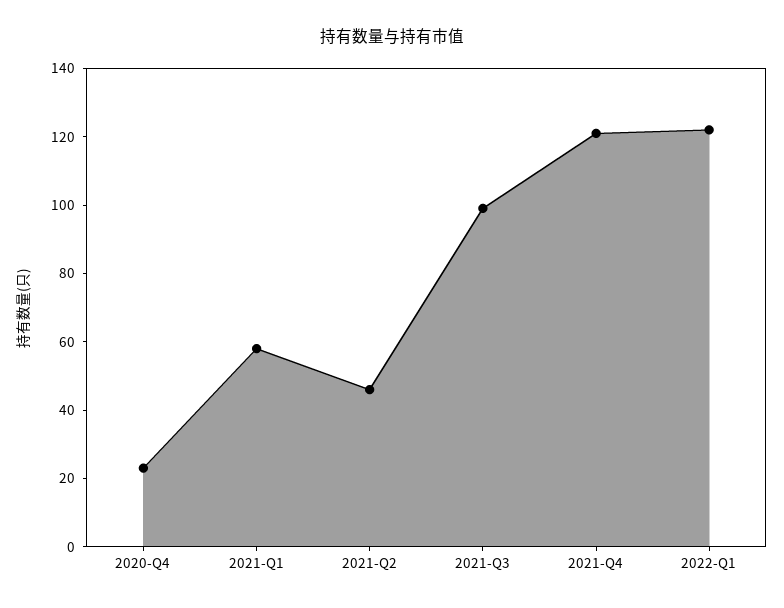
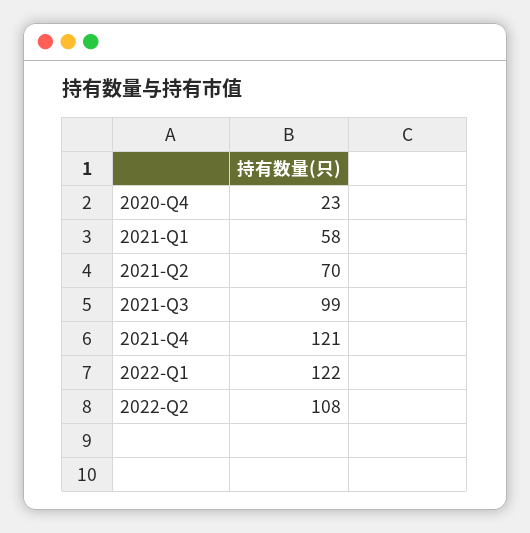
2021-Q2: 45 -> 70
2022-Q2: none -> 108

